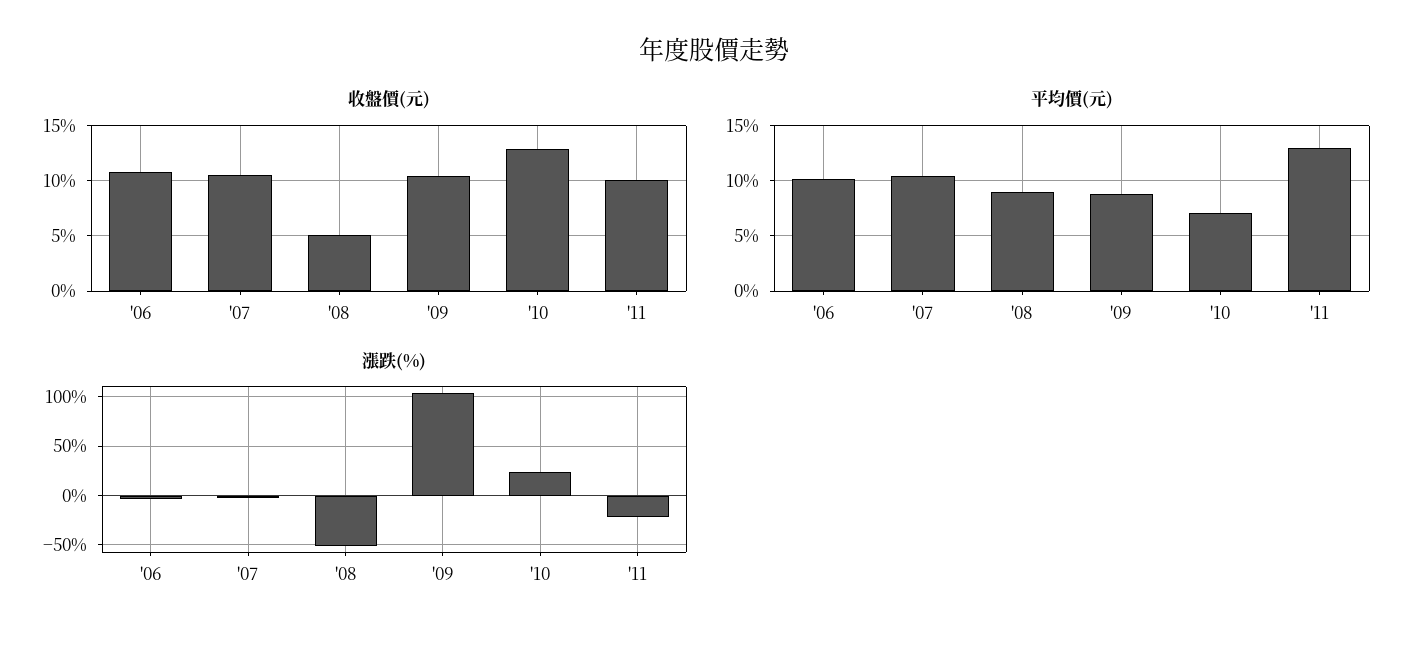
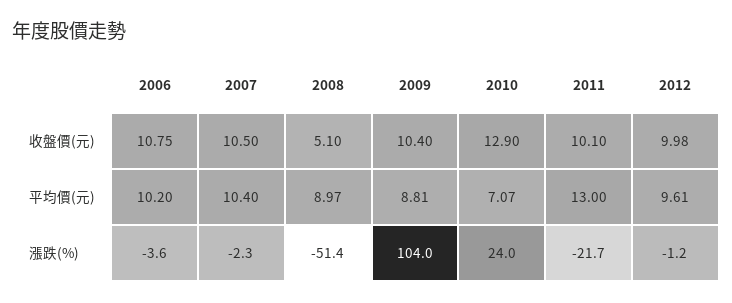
收盤價(元), 2012: none -> 9.98
平均價(元), 2012: none -> 9.61
漲跌(%), 2012: none -> -1.2

